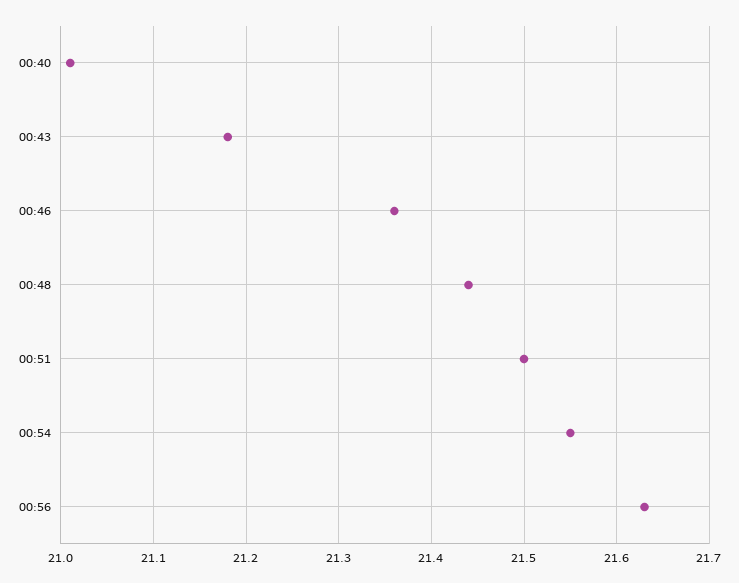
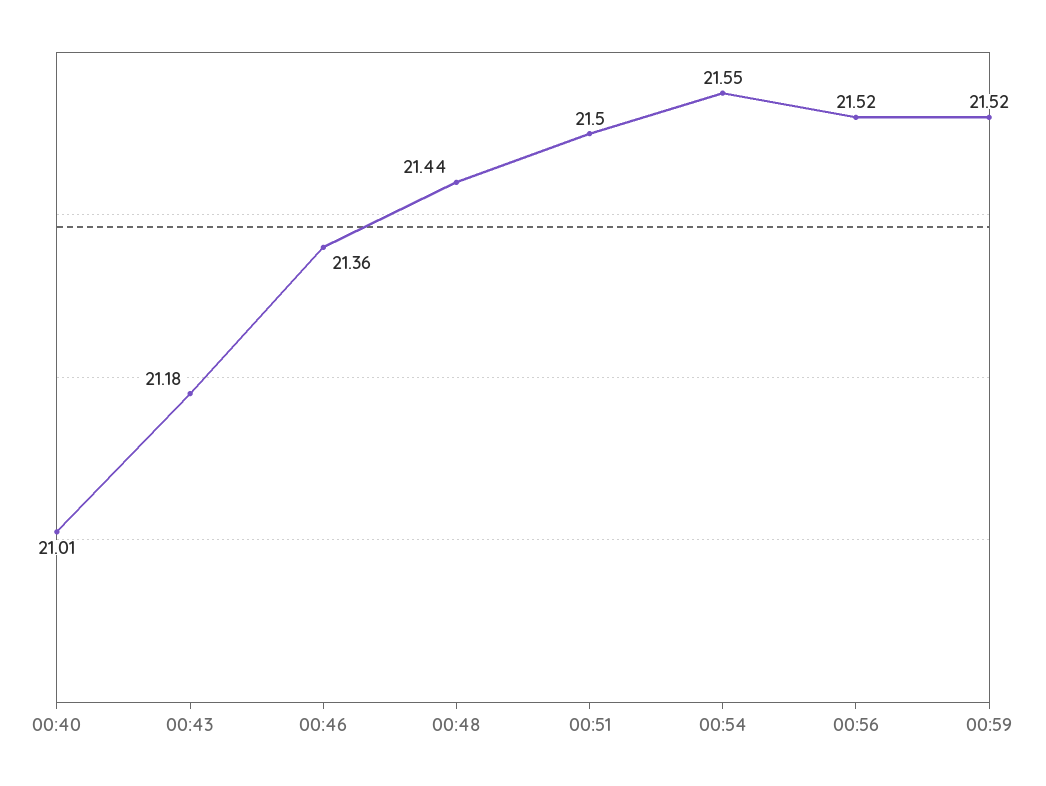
00:56: 21.63 -> 21.52
00:59: none -> 21.52

